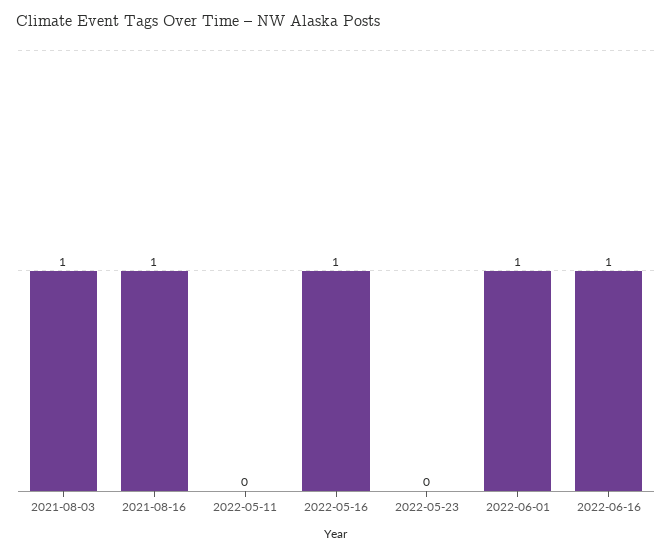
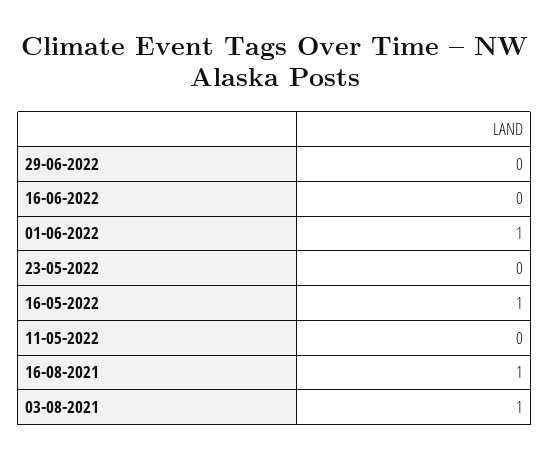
2022-06-16: 1 -> 0
29-06-2022: none -> 0

